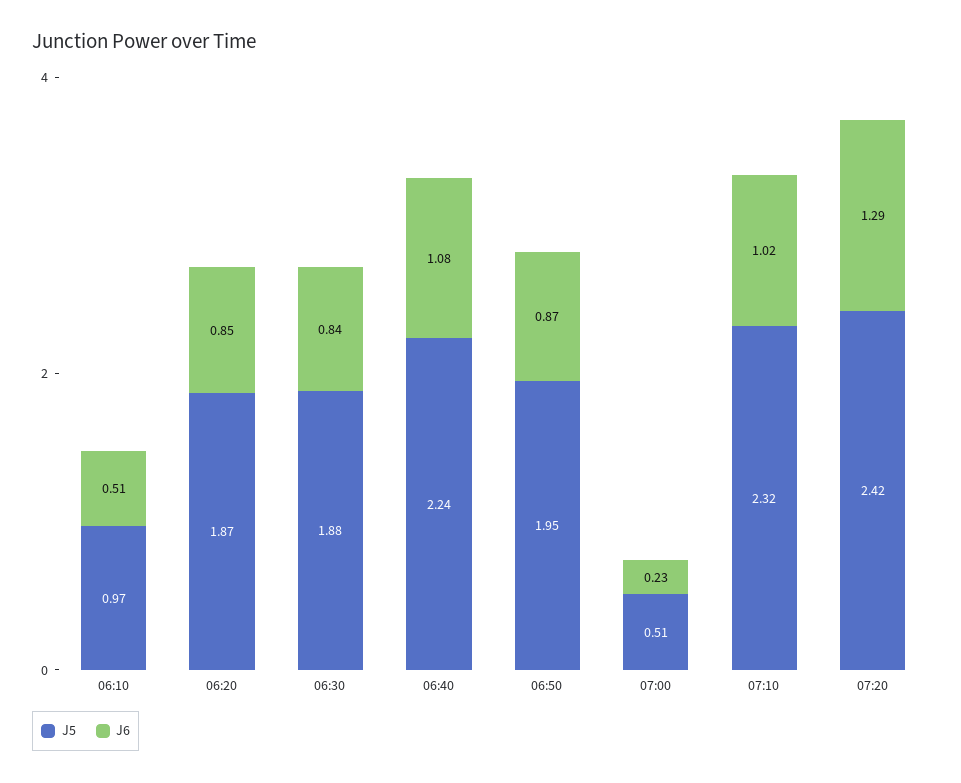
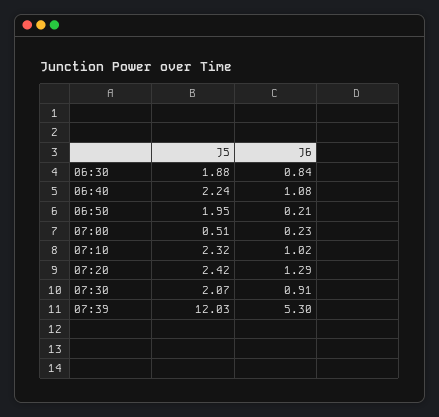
J5, 06:10: 0.97 -> none
J6, 06:10: 0.51 -> none
J5, 06:20: 1.87 -> none
J6, 06:20: 0.85 -> none
J6, 06:50: 0.87 -> 0.21
J5, 07:30: none -> 2.07
J6, 07:30: none -> 0.91
J5, 07:39: none -> 12.03
J6, 07:39: none -> 5.3

